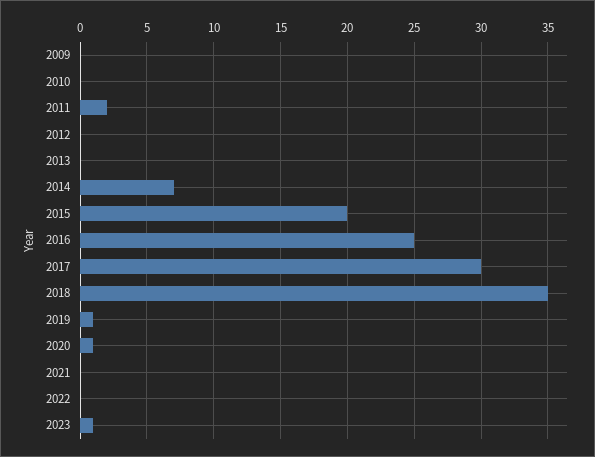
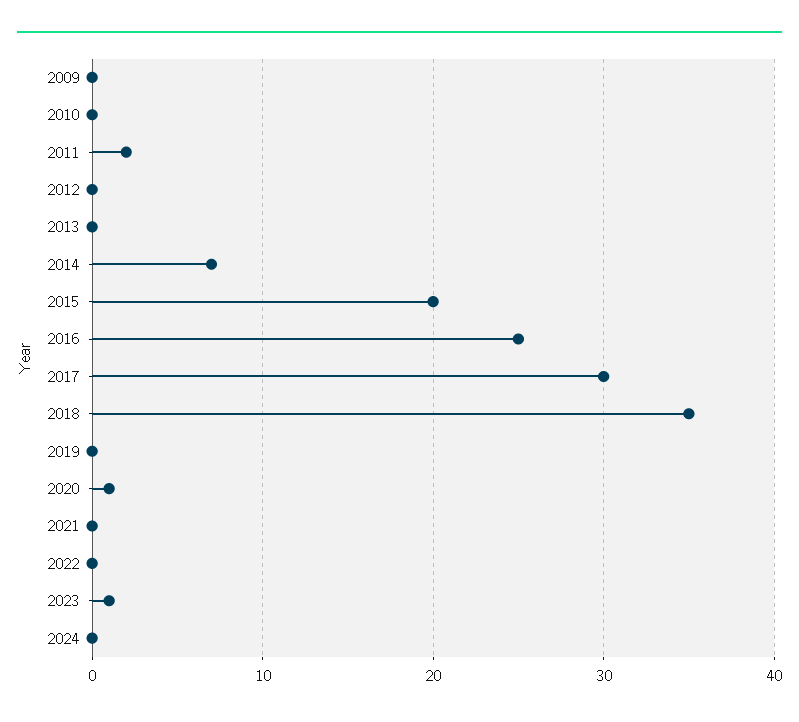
2019: 1 -> 0
2024: none -> 0

